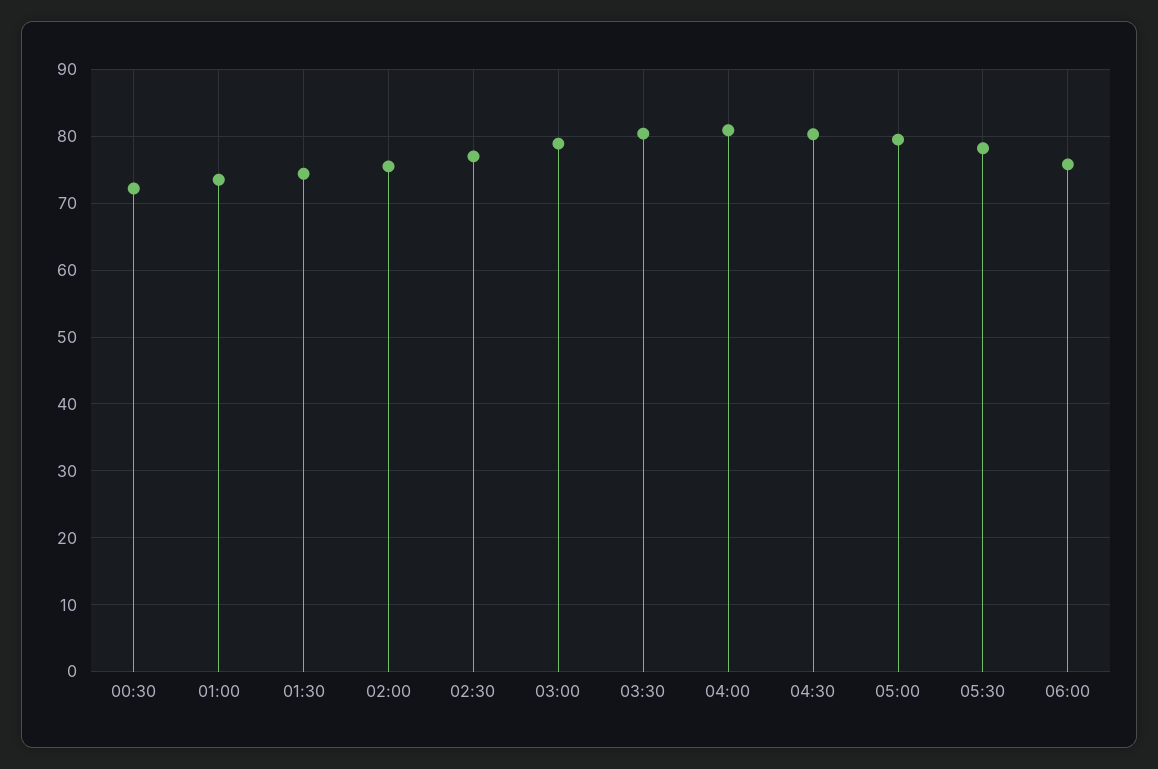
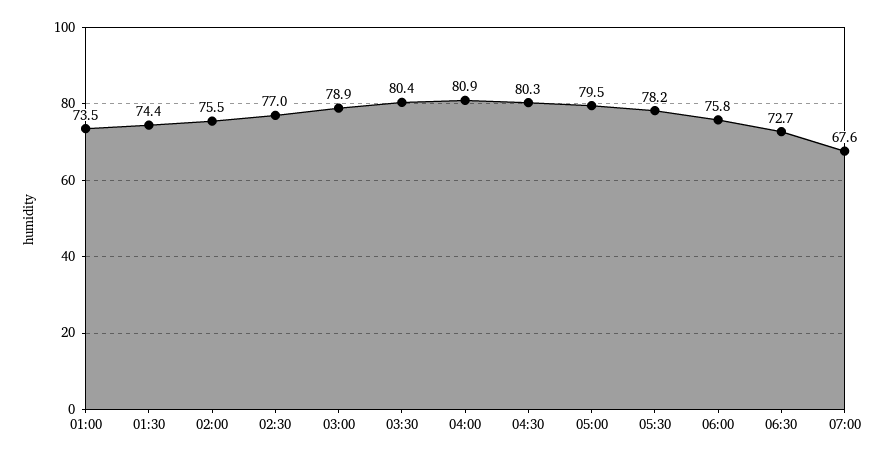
00:30: 72 -> none
06:30: none -> 72.7
07:00: none -> 67.6

